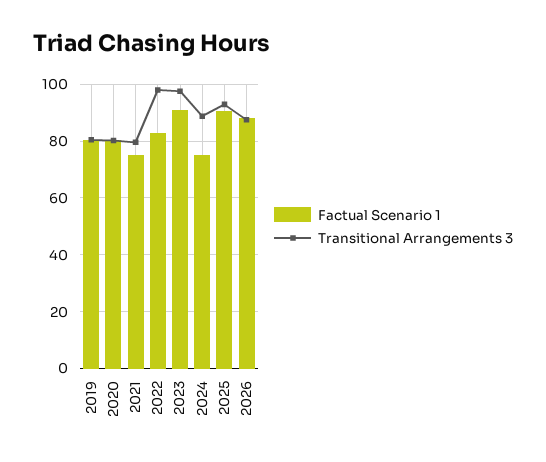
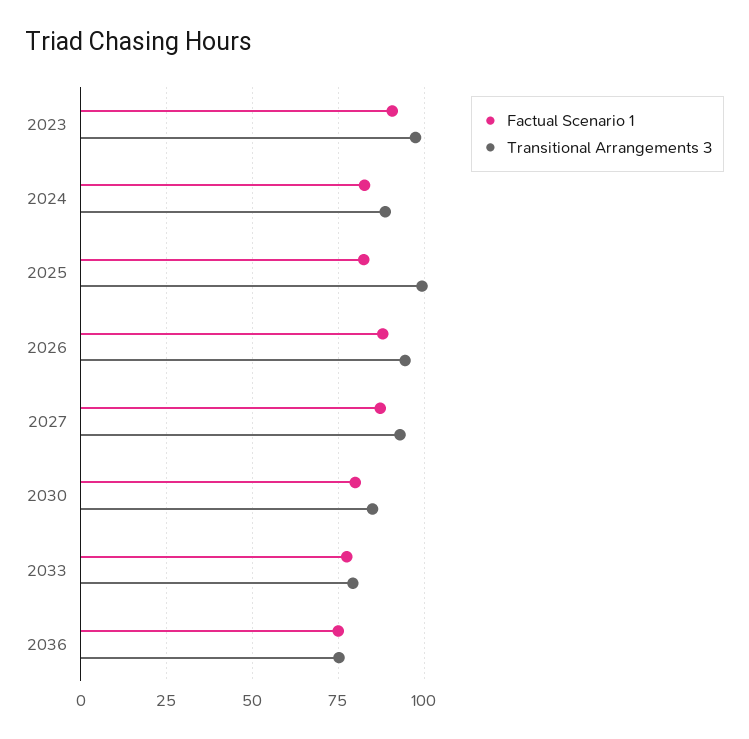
Factual Scenario 1, 2019: 80 -> none
Transitional Arrangements 3, 2019: 80 -> none
Factual Scenario 1, 2020: 80 -> none
Transitional Arrangements 3, 2020: 80 -> none
Factual Scenario 1, 2021: 75 -> none
Transitional Arrangements 3, 2021: 80 -> none
Factual Scenario 1, 2022: 82.5 -> none
Transitional Arrangements 3, 2022: 97.5 -> none
Factual Scenario 1, 2024: 75 -> 82.5
Factual Scenario 1, 2025: 90 -> 82.5
Transitional Arrangements 3, 2025: 92.5 -> 100
Transitional Arrangements 3, 2026: 87.5 -> 95
Factual Scenario 1, 2027: none -> 87.5
Transitional Arrangements 3, 2027: none -> 92.5
Factual Scenario 1, 2030: none -> 80
Transitional Arrangements 3, 2030: none -> 85
Factual Scenario 1, 2033: none -> 77.5
Transitional Arrangements 3, 2033: none -> 80
Factual Scenario 1, 2036: none -> 75
Transitional Arrangements 3, 2036: none -> 75

